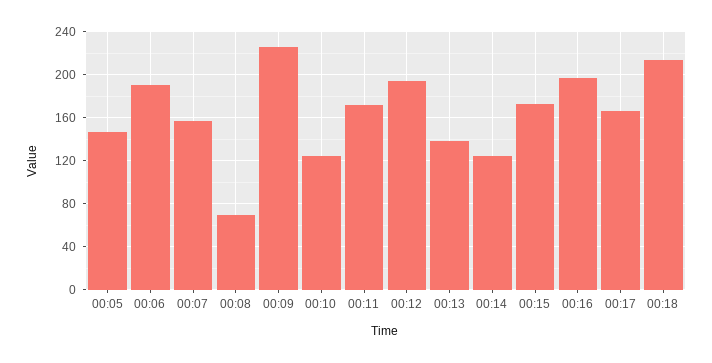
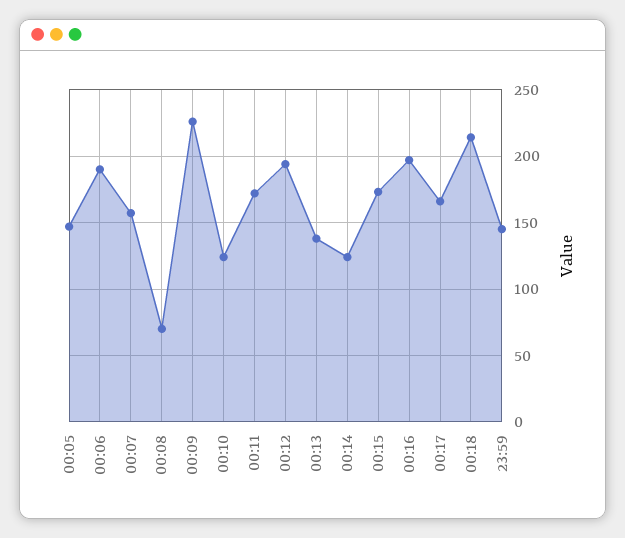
23:59: none -> 145

